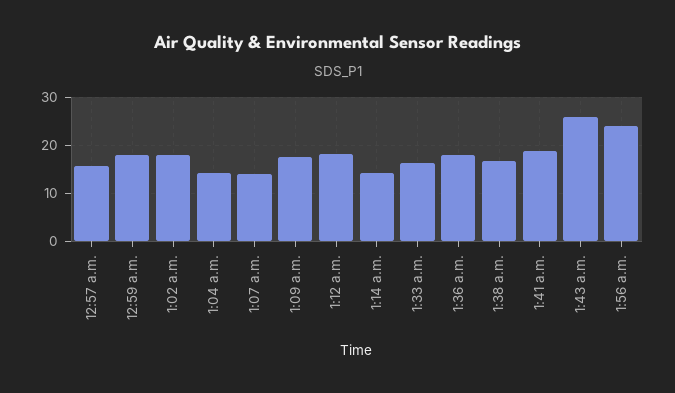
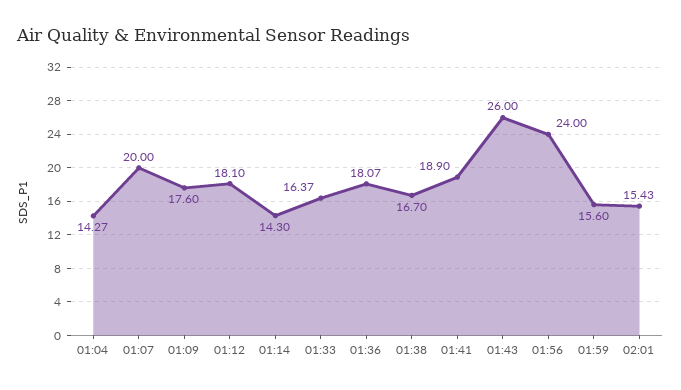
12:57 a.m.: 16 -> none
12:59 a.m.: 18 -> none
1:02 a.m.: 18 -> none
1:07 a.m.: 14 -> 20
01:59: none -> 15.6
02:01: none -> 15.43

